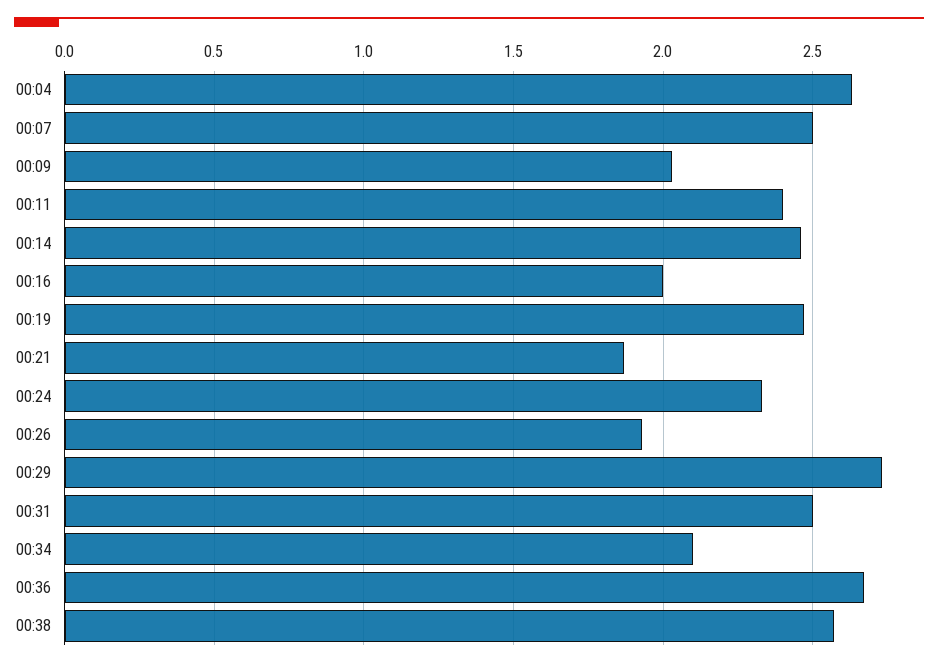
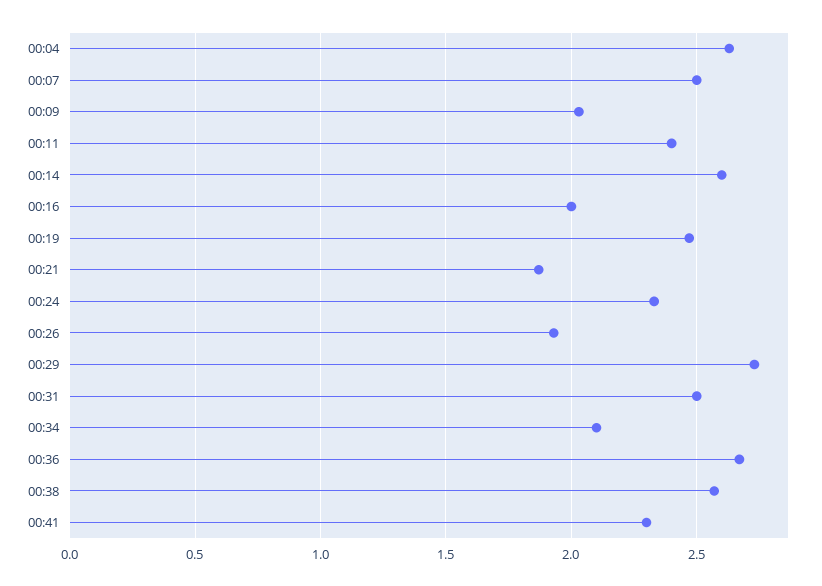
00:14: 2.45 -> 2.6
00:41: none -> 2.3

